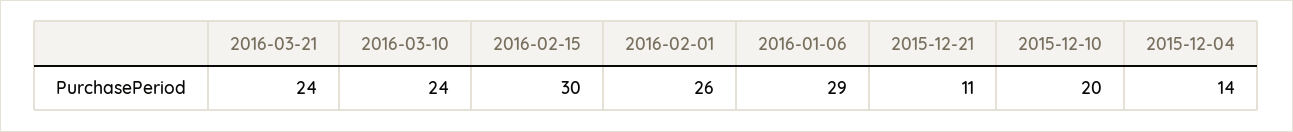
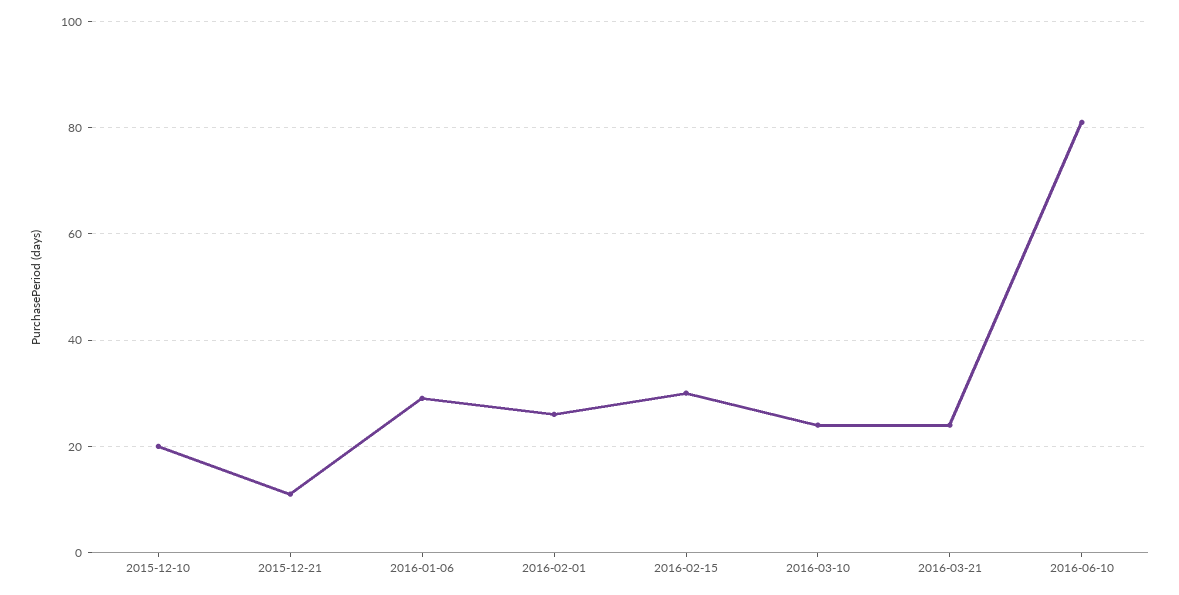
2015-12-04: 14 -> none
2016-06-10: none -> 80

